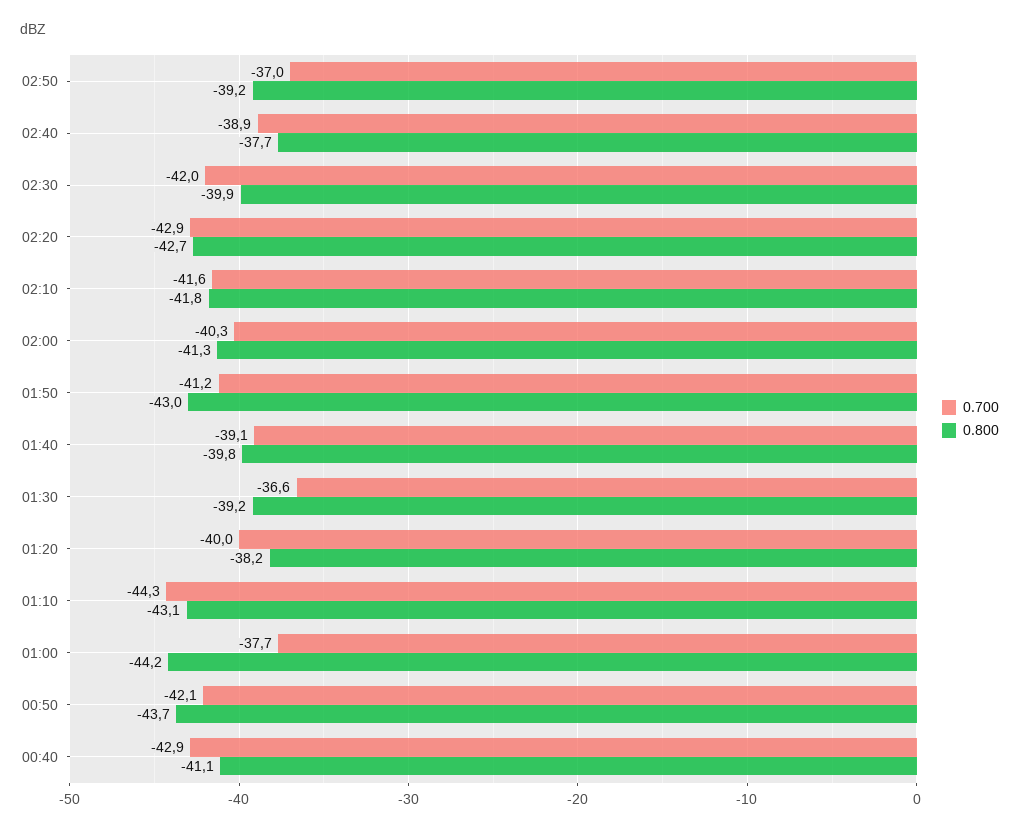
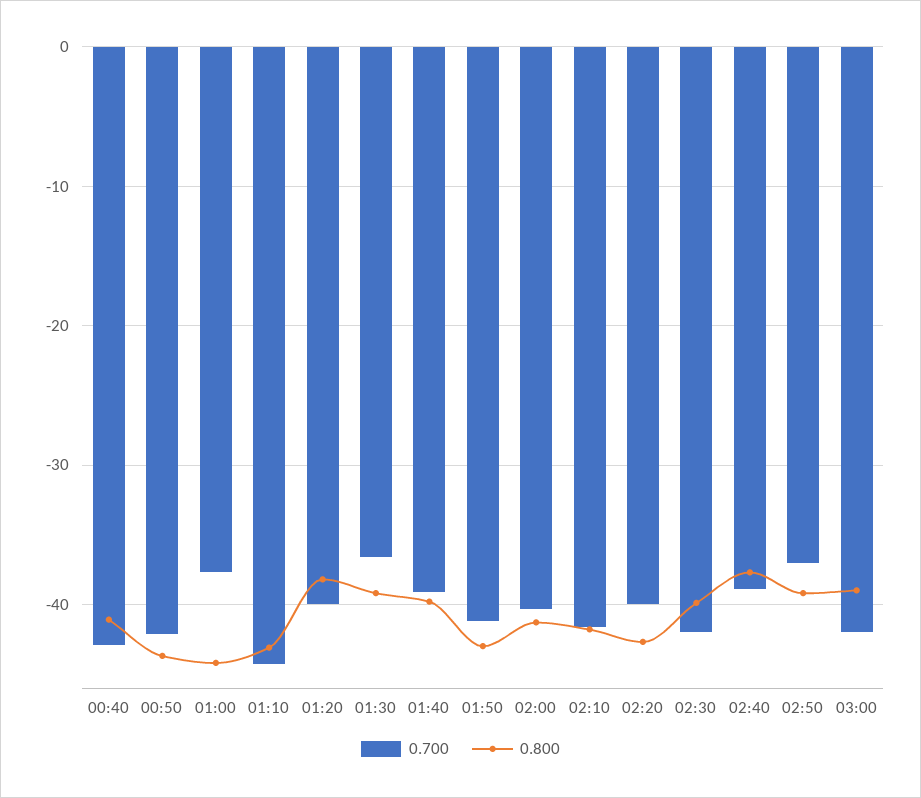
0.700, 02:20: -42.9 -> -40
0.700, 03:00: none -> -42
0.800, 03:00: none -> -39

